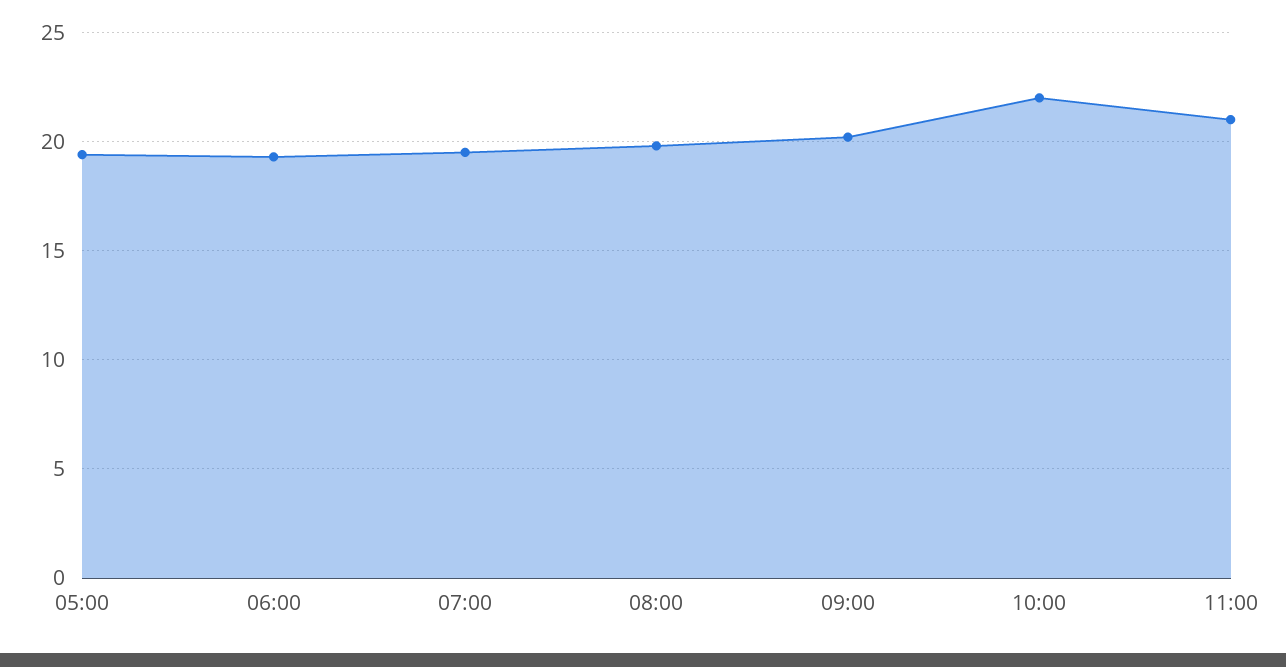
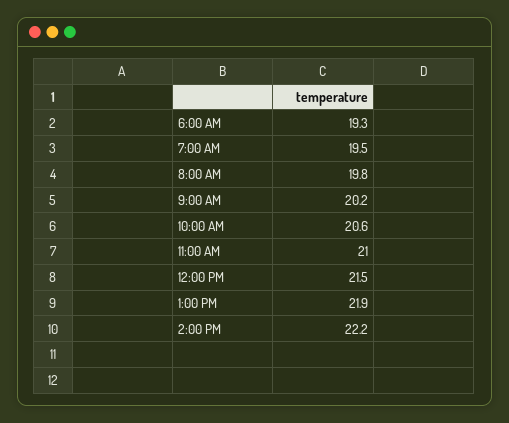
05:00: 19.5 -> none
10:00: 22 -> 20.6
12:00 PM: none -> 21.5
1:00 PM: none -> 21.9
2:00 PM: none -> 22.2

